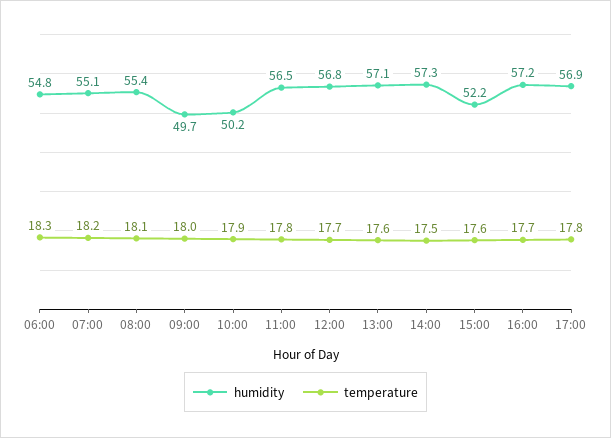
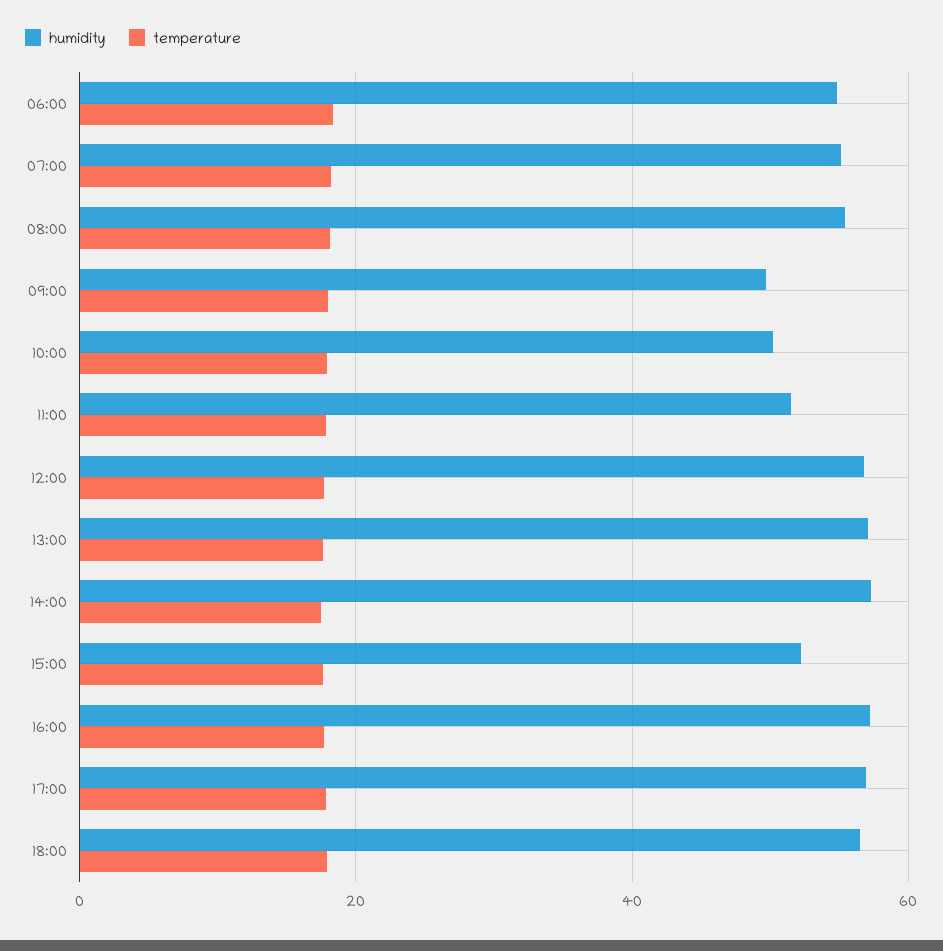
humidity, 11:00: 56.5 -> 52
humidity, 18:00: none -> 56
temperature, 18:00: none -> 18

